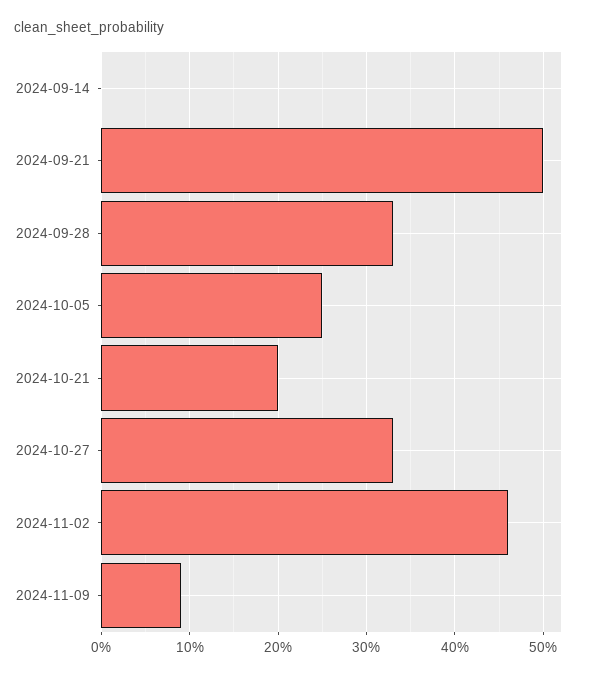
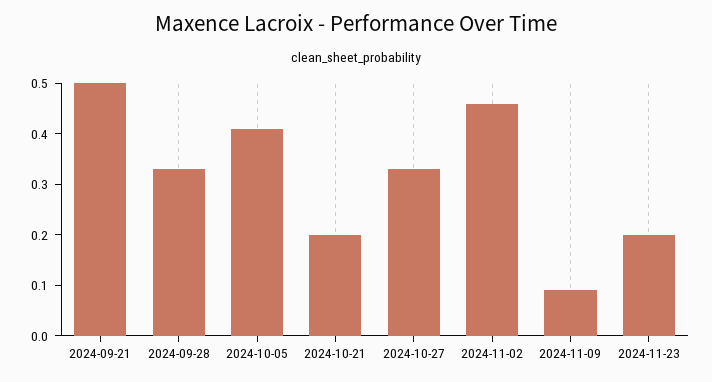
2024-09-14: 0 -> none
2024-10-05: 0.25 -> 0.4
2024-11-23: none -> 0.2

